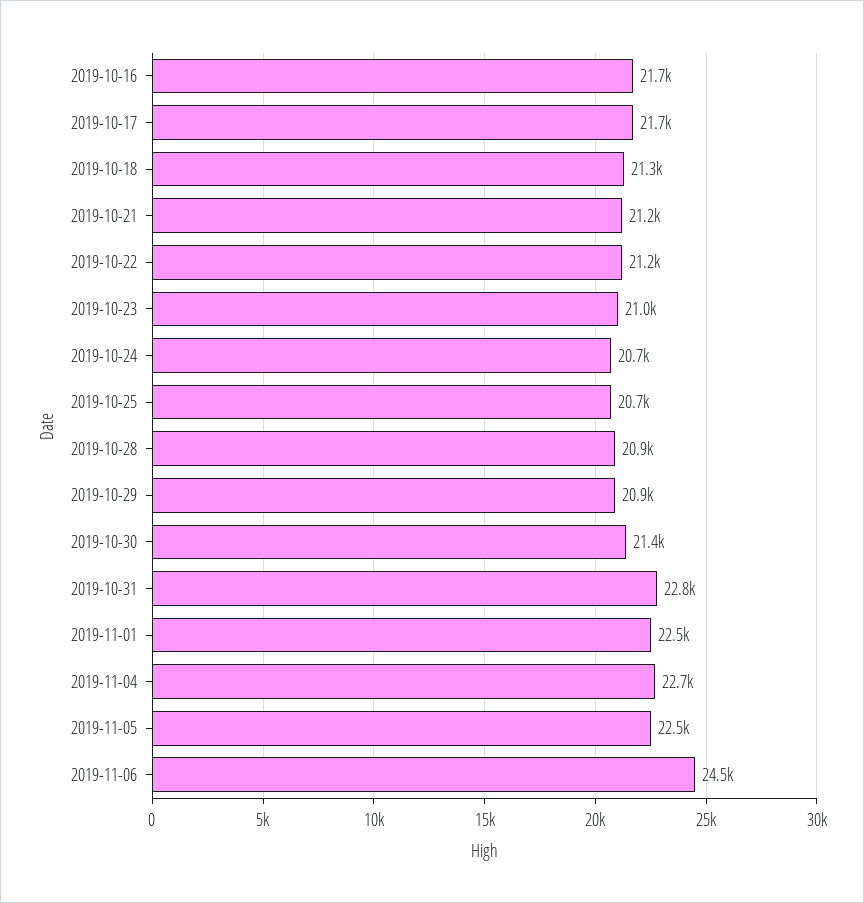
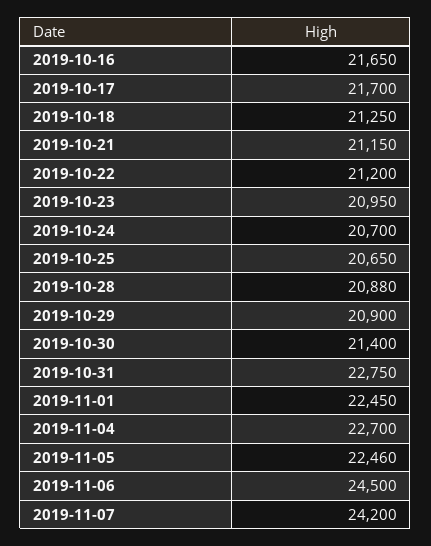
2019-11-07: none -> 24200

